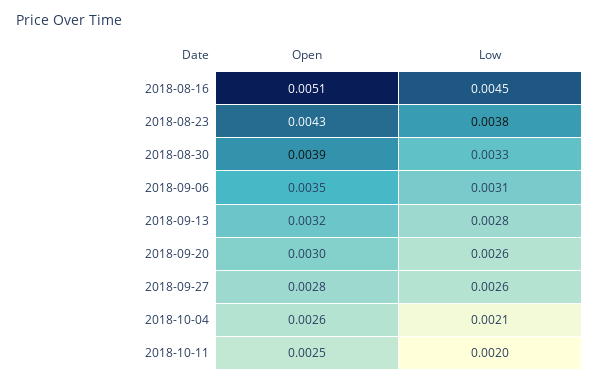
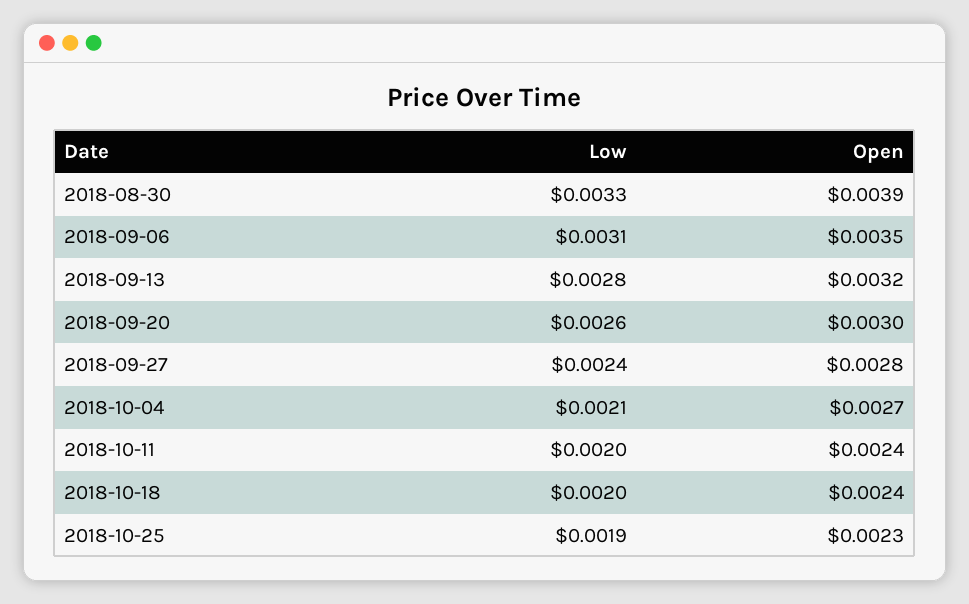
Open, 2018-08-16: 0.0051 -> none
Low, 2018-08-16: 0.0045 -> none
Open, 2018-08-23: 0.0043 -> none
Low, 2018-08-23: 0.0038 -> none
Low, 2018-09-27: 0.0026 -> 0.0024
Open, 2018-10-04: 0.0026 -> 0.0027
Open, 2018-10-11: 0.0025 -> 0.0024
Low, 2018-10-18: none -> 0.002
Open, 2018-10-18: none -> 0.0024
Low, 2018-10-25: none -> 0.0019
Open, 2018-10-25: none -> 0.0023

